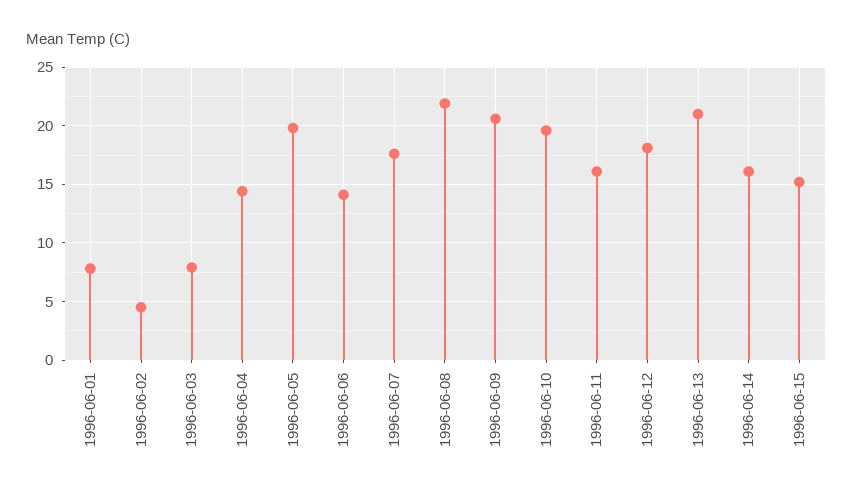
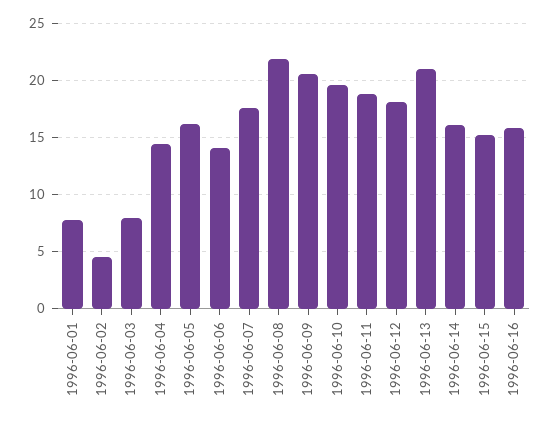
1996-06-05: 20 -> 16
1996-06-11: 16 -> 19
1996-06-16: none -> 16

